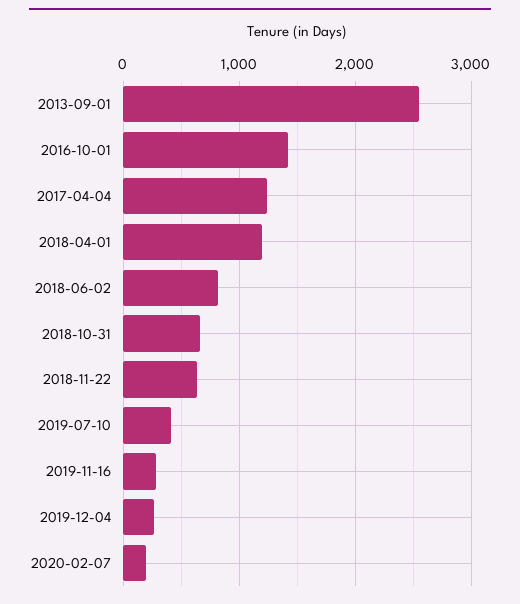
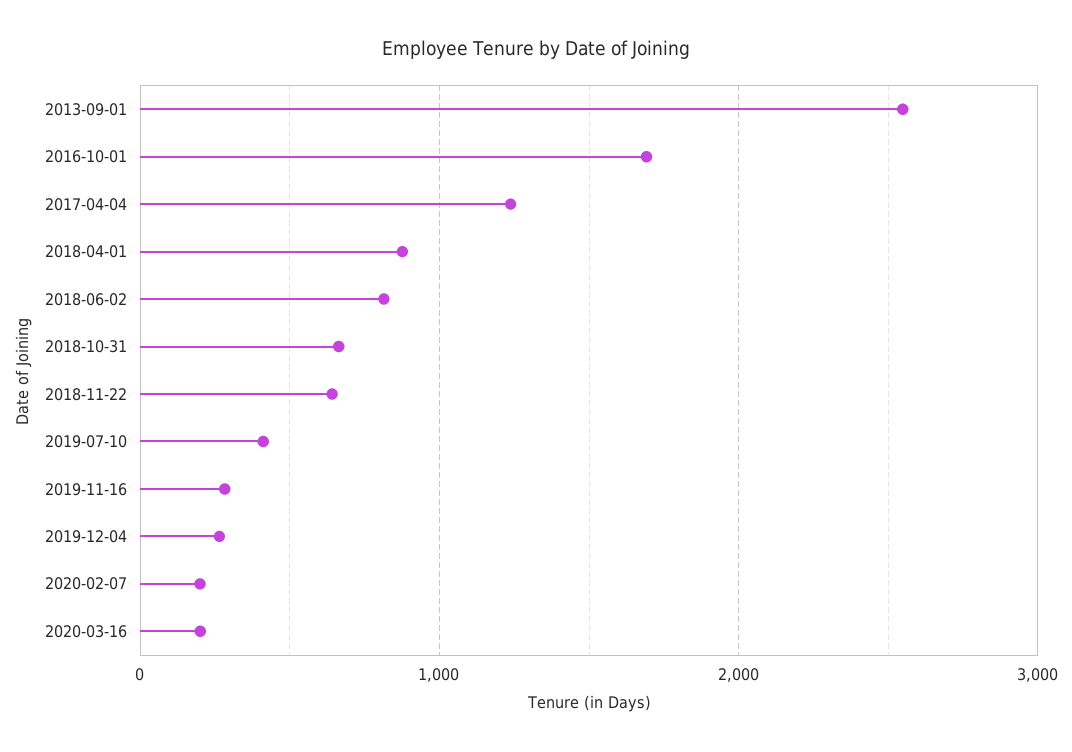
2016-10-01: 1400 -> 1700
2018-04-01: 1200 -> 900
2020-03-16: none -> 200

